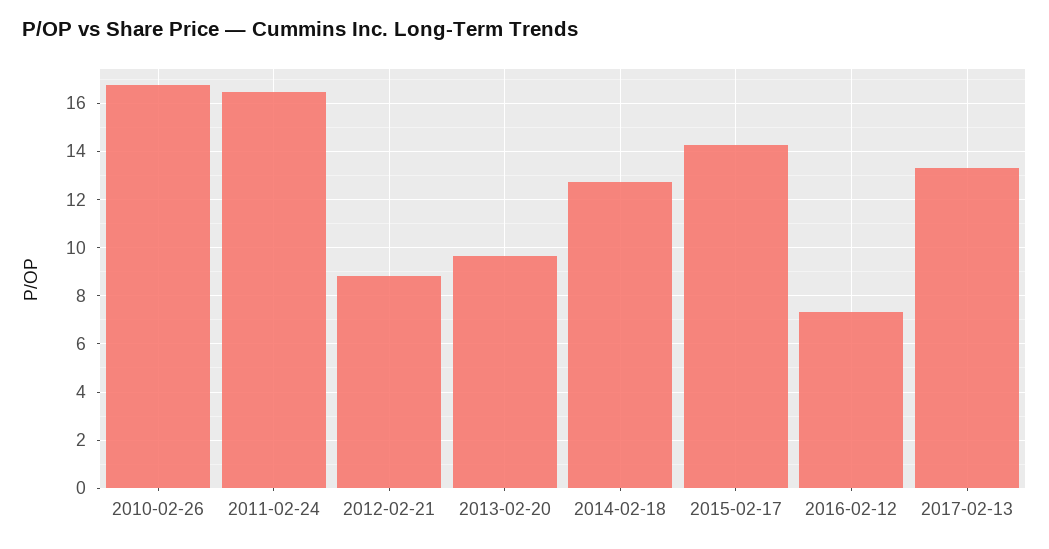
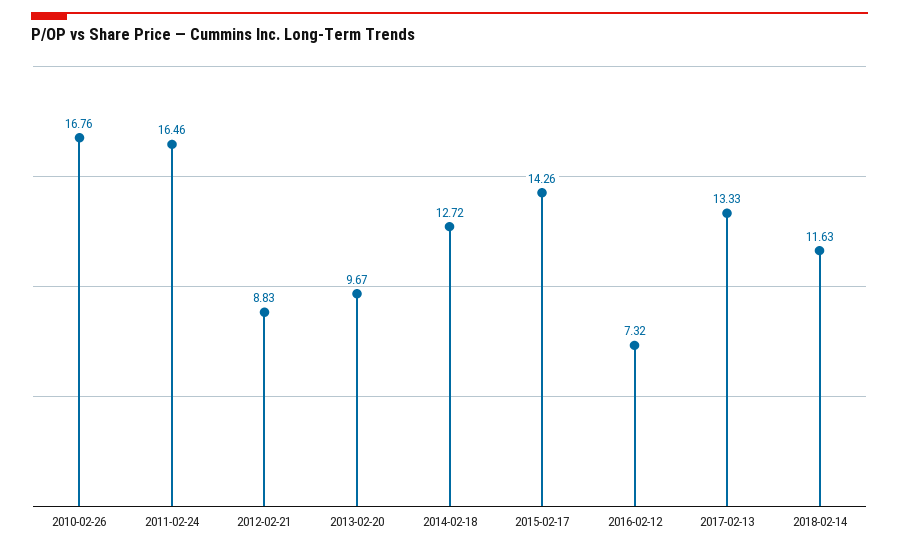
2018-02-14: none -> 11.63

